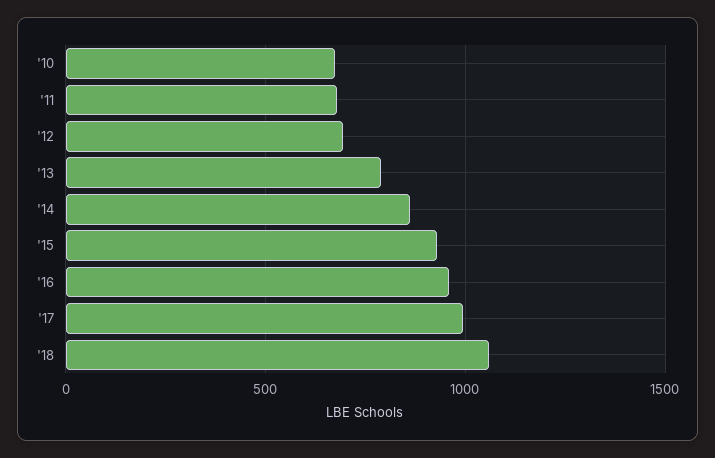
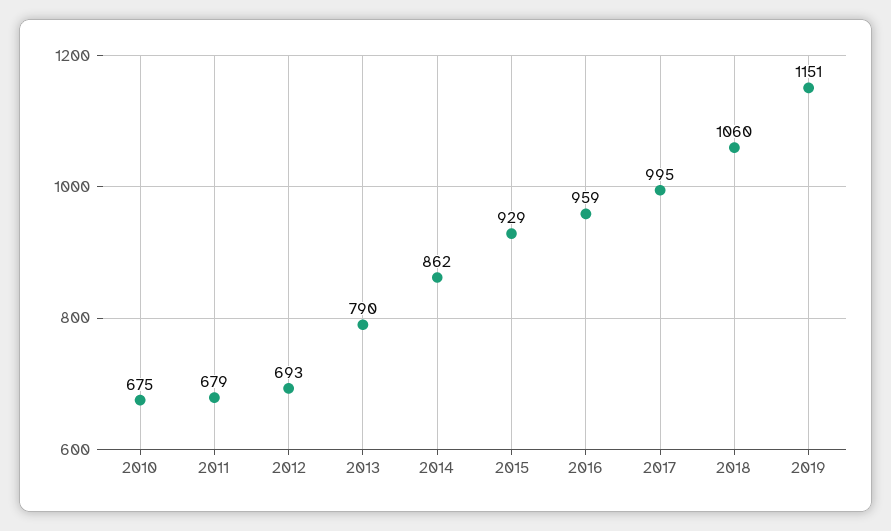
2019: none -> 1151

